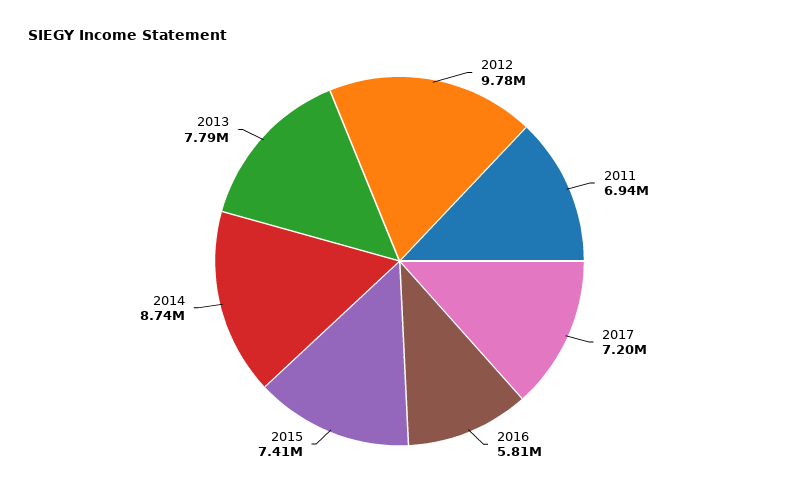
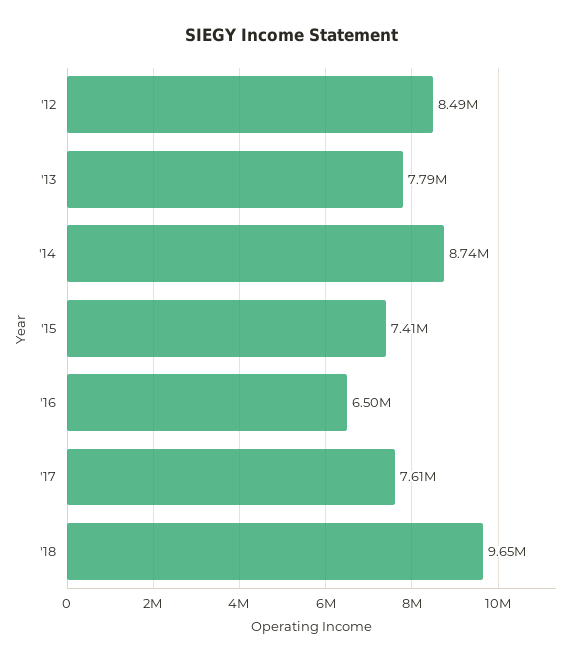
2012: 9780000 -> 8490000
2011: 6940000 -> none
2017: 7200000 -> 7610000
2016: 5810000 -> 6500000
'18: none -> 9650000

